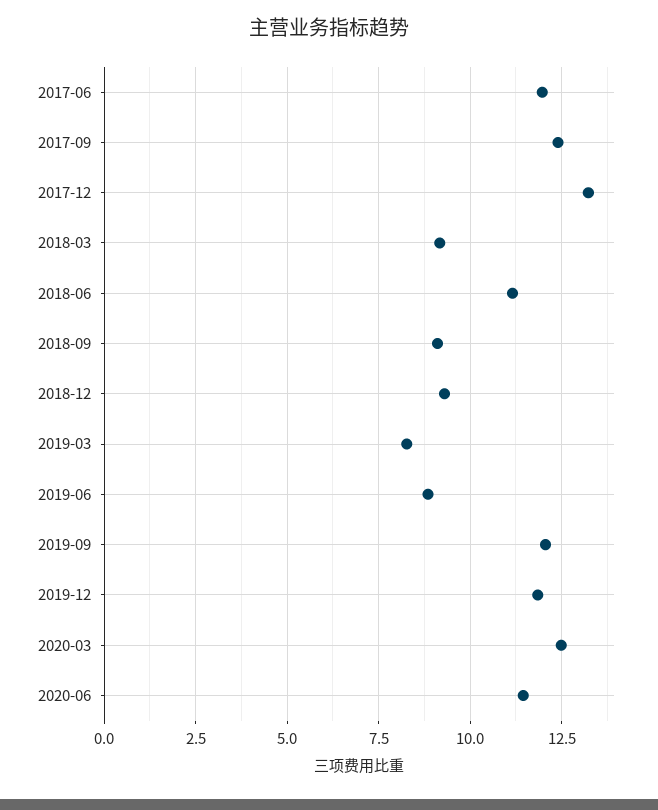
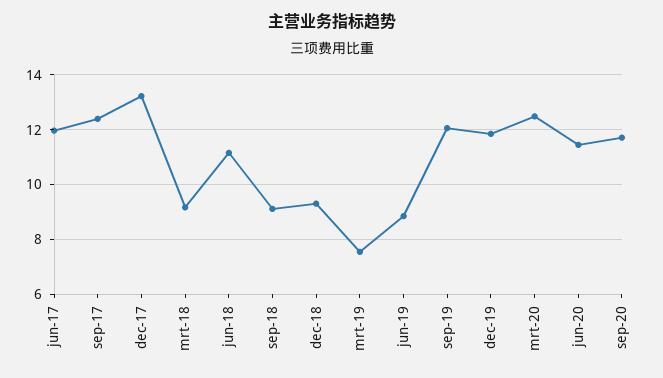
2019-03: 8.25 -> 7.5
sep-20: none -> 11.75

